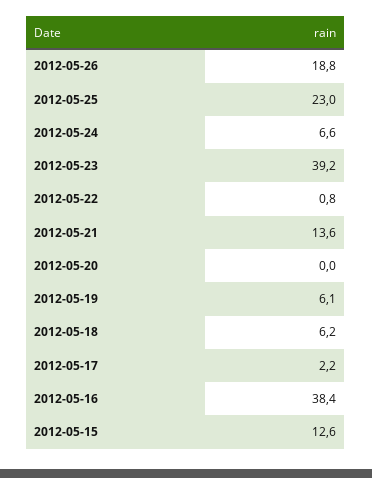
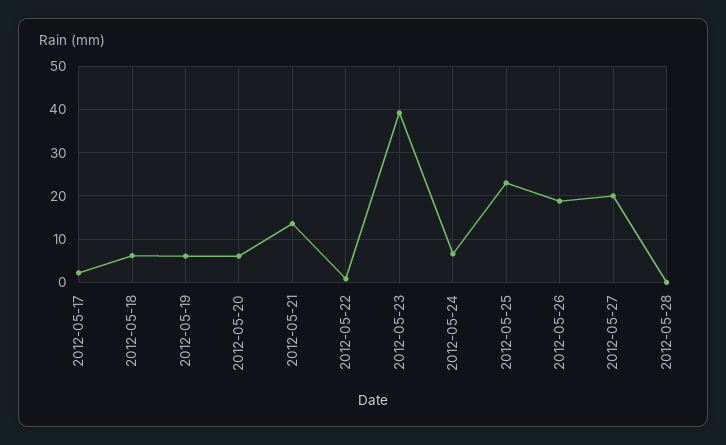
2012-05-20: 0 -> 6
2012-05-16: 38.4 -> none
2012-05-15: 12.6 -> none
2012-05-27: none -> 20
2012-05-28: none -> 0

